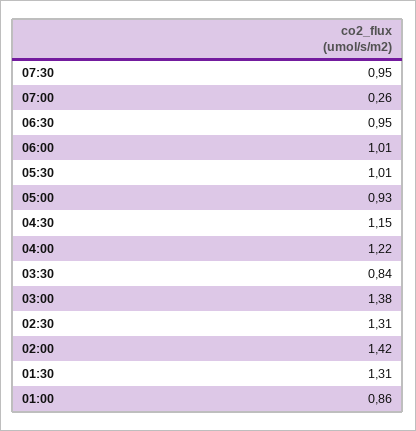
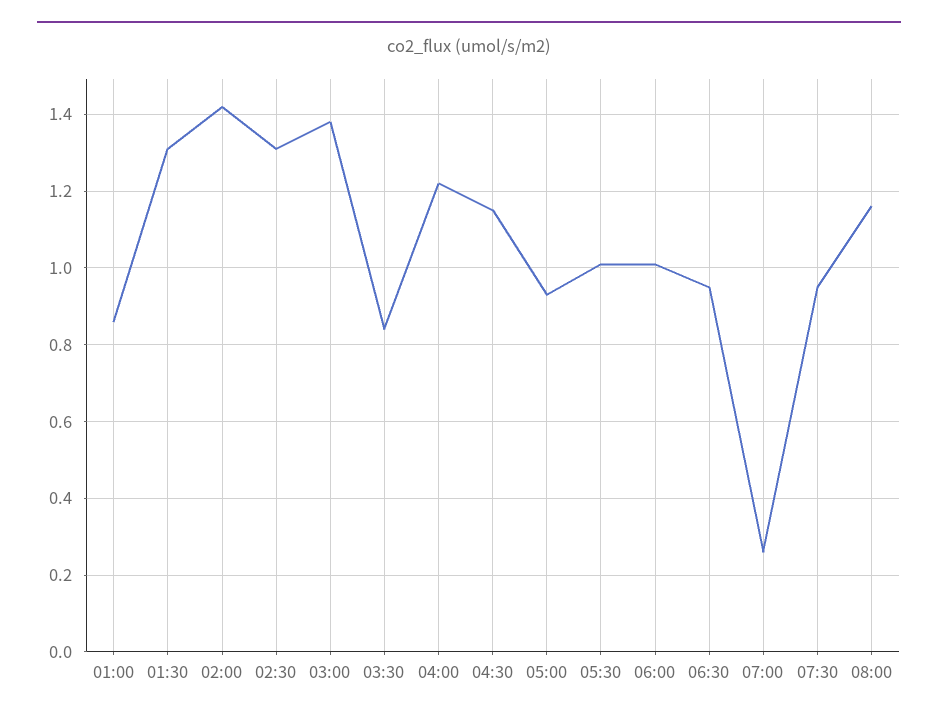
08:00: none -> 1.15

